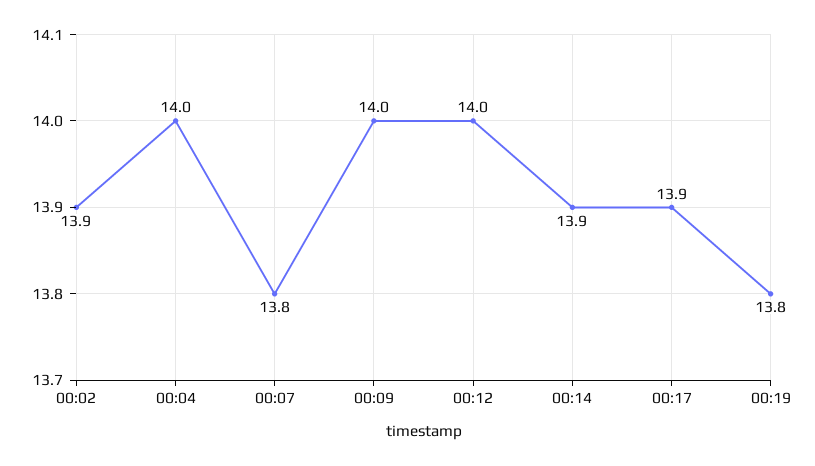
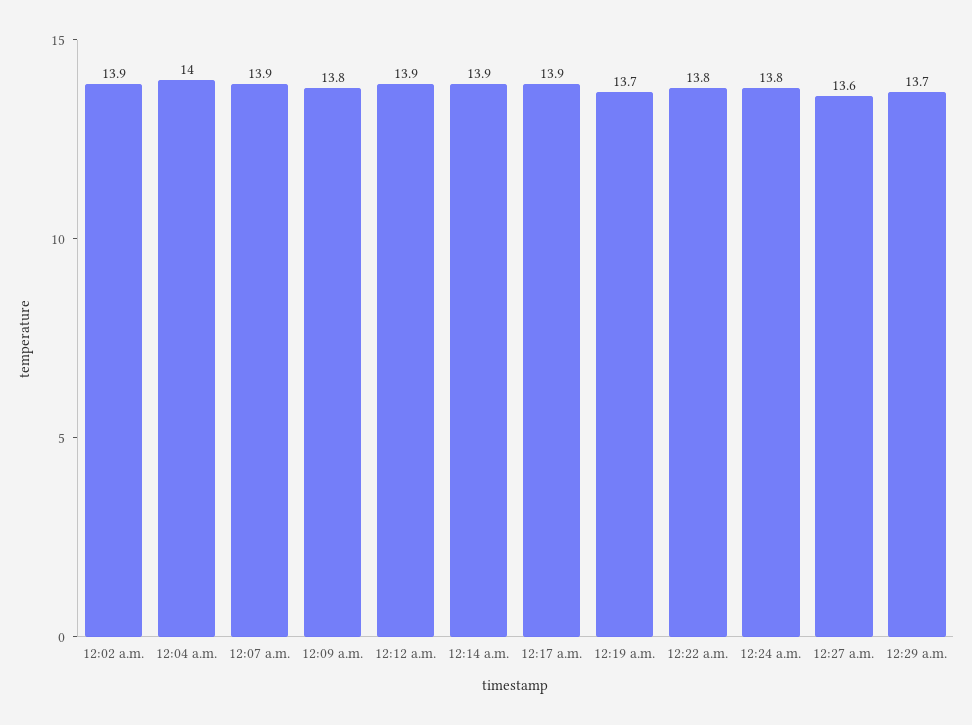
00:07: 13.8 -> 13.9
00:09: 14 -> 13.8
00:12: 14 -> 13.9
00:19: 13.8 -> 13.7
12:22 a.m.: none -> 13.8
12:24 a.m.: none -> 13.8
12:27 a.m.: none -> 13.6
12:29 a.m.: none -> 13.7

